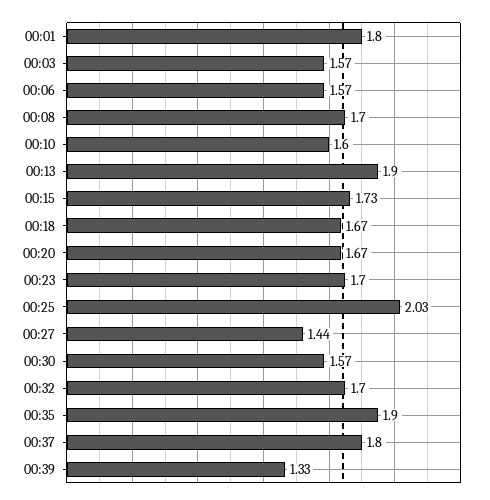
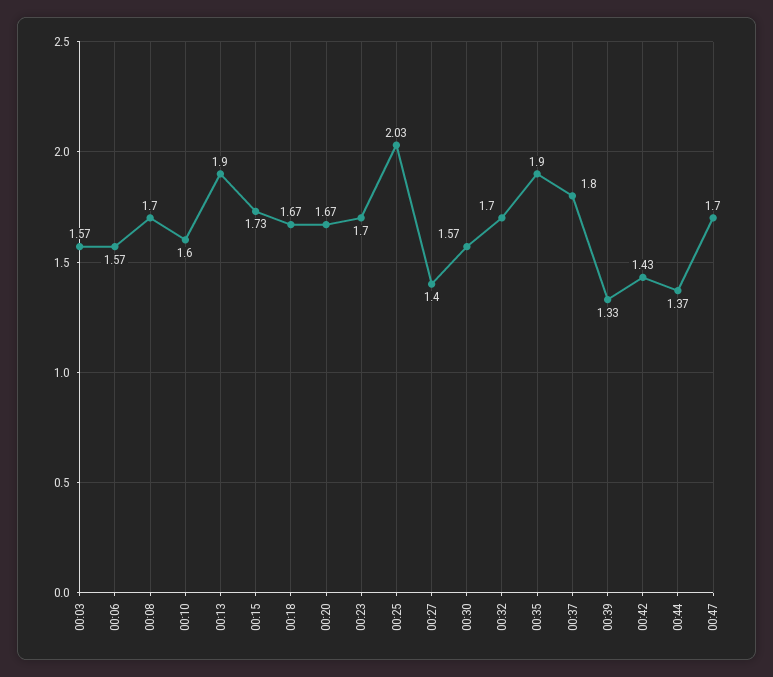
00:01: 1.8 -> none
00:27: 1.44 -> 1.4
00:42: none -> 1.43
00:44: none -> 1.37
00:47: none -> 1.7

